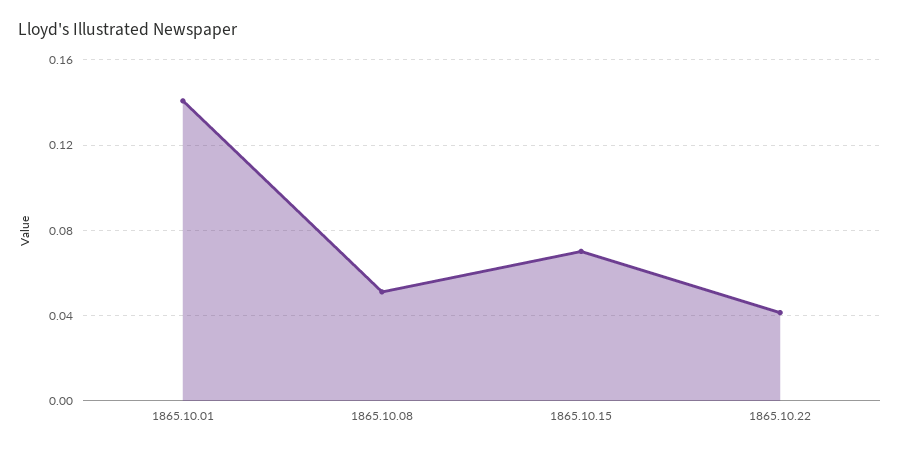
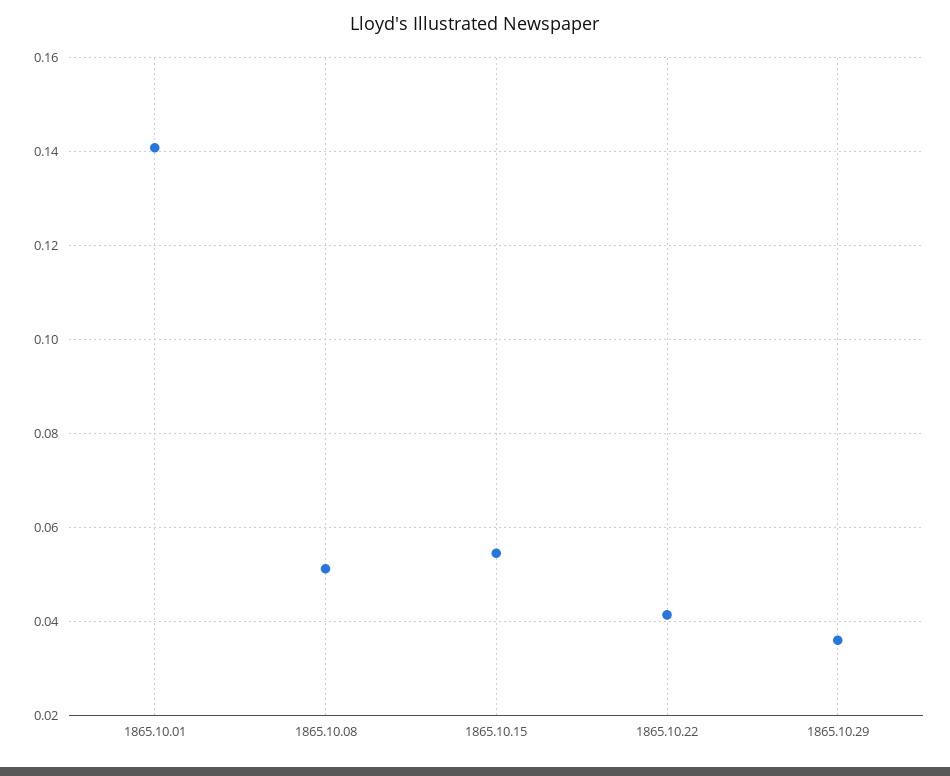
1865.10.15: 0.07 -> 0.054
1865.10.29: none -> 0.036

